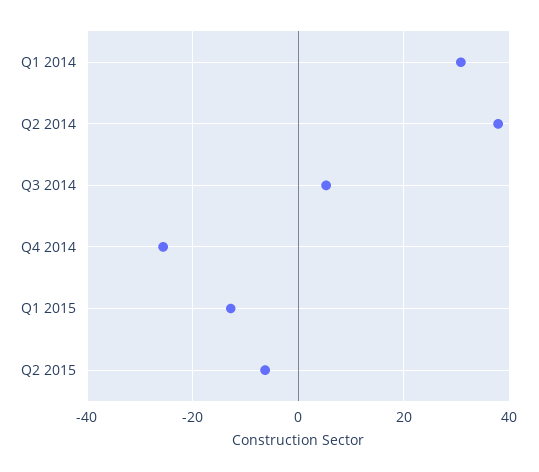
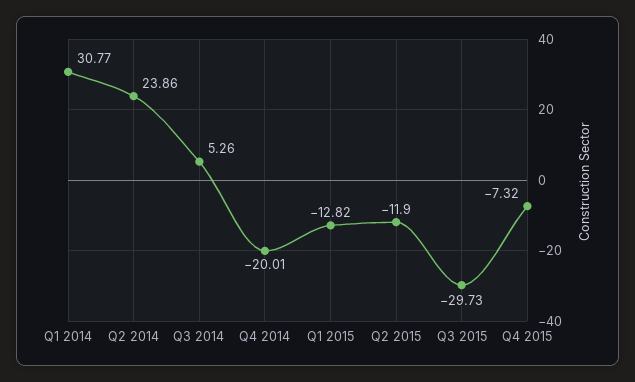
Q2 2014: 38 -> 23.86
Q4 2014: -26 -> -20.01
Q2 2015: -6 -> -11.9
Q3 2015: none -> -29.73
Q4 2015: none -> -7.32

